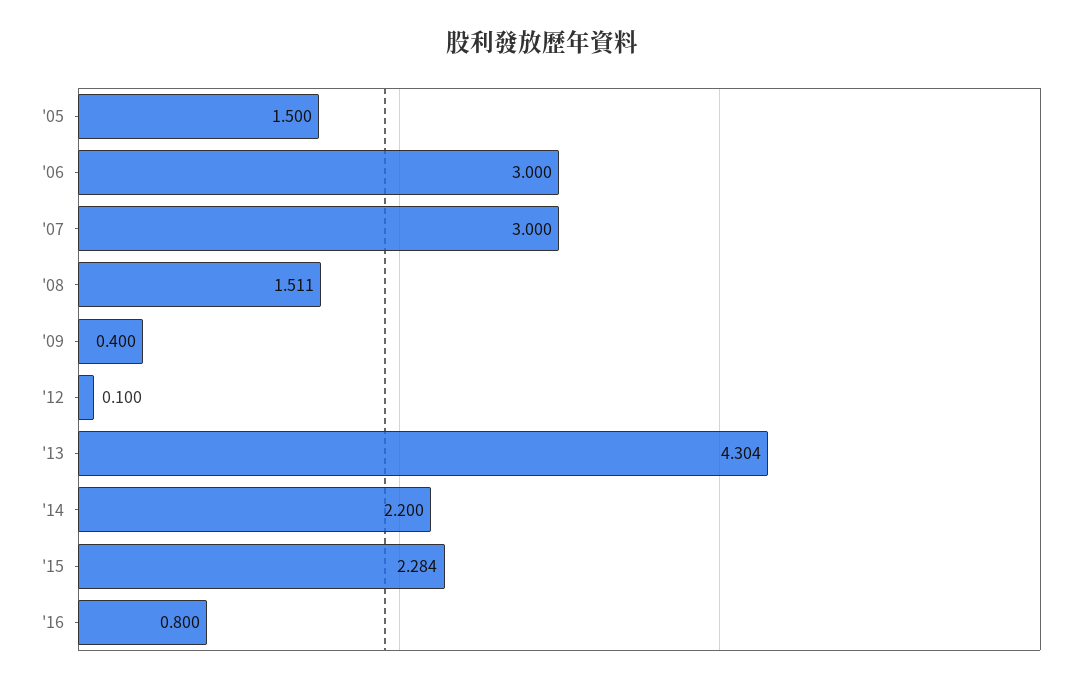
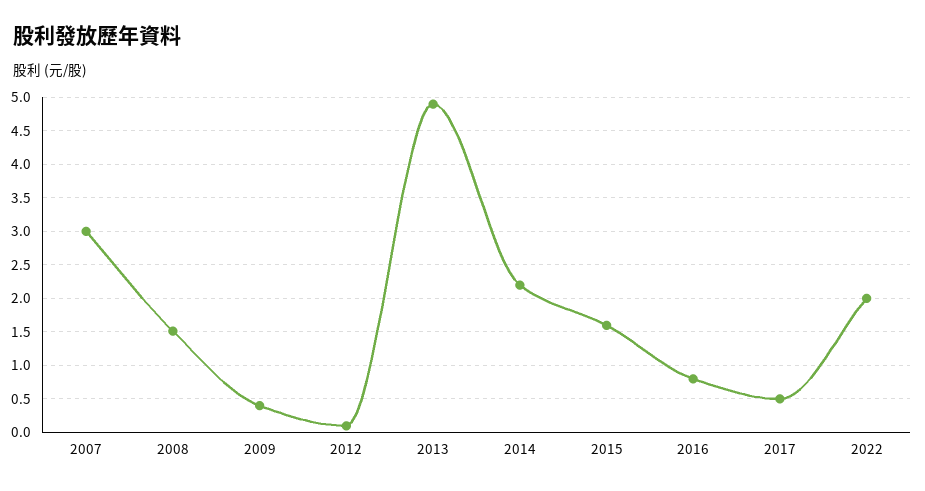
'05: 1.5 -> none
'06: 3 -> none
'13: 4.304 -> 4.9
'15: 2.284 -> 1.6
2017: none -> 0.5
2022: none -> 2

